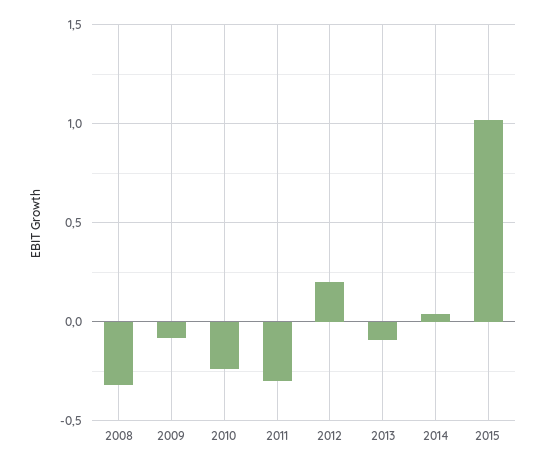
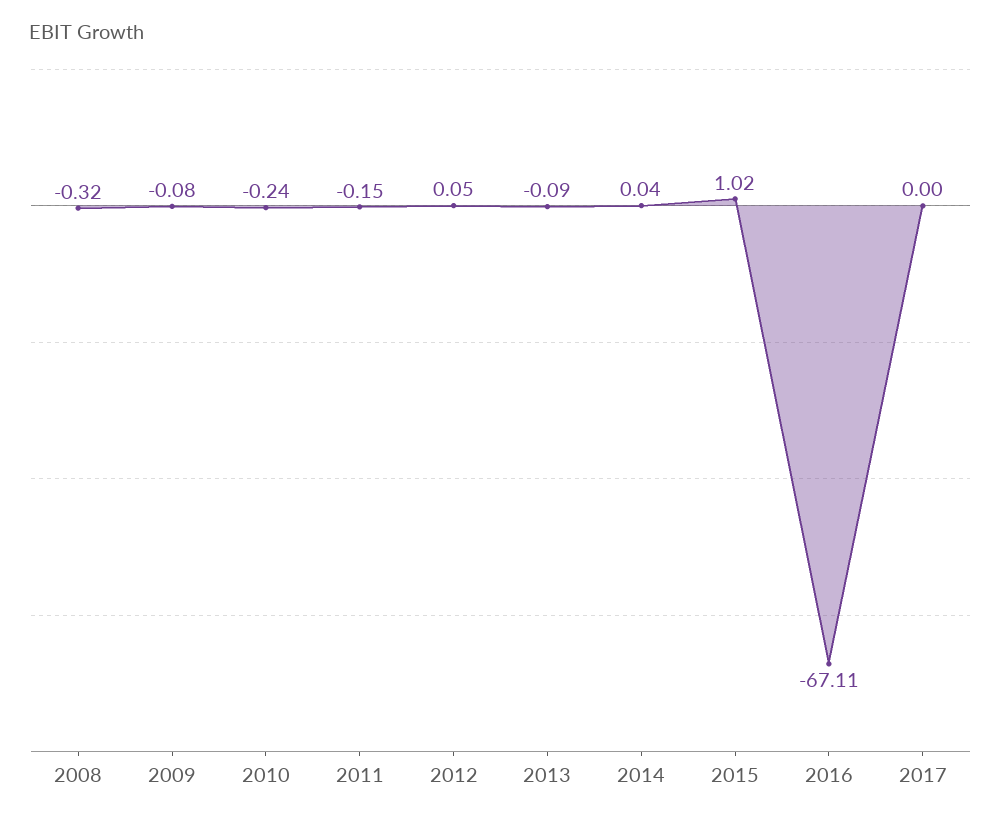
2011: -0.3 -> -0.15
2012: 0.2 -> 0.05
2016: none -> -67.11
2017: none -> 0

